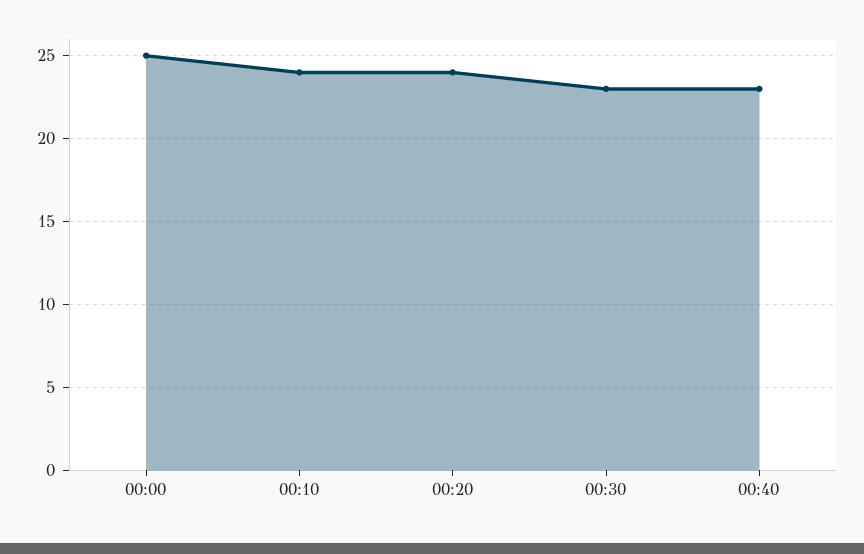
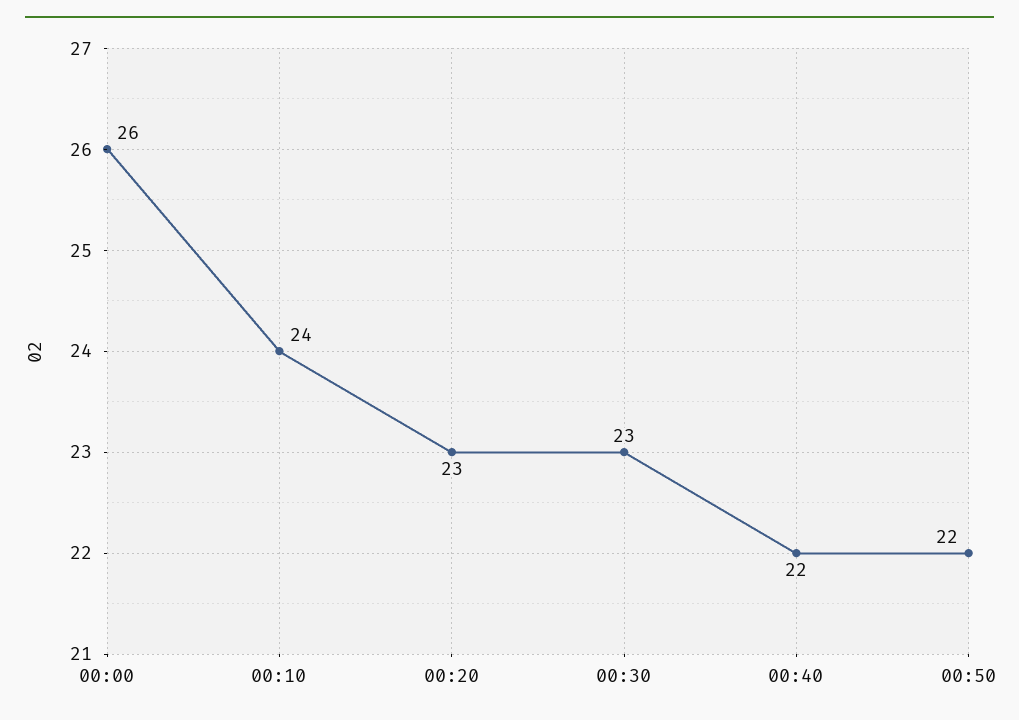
00:00: 25 -> 26
00:20: 24 -> 23
00:40: 23 -> 22
00:50: none -> 22

